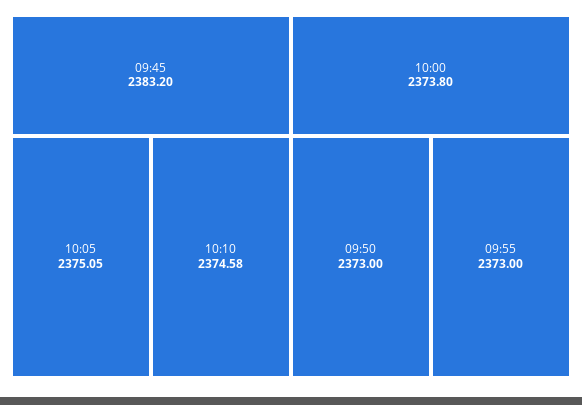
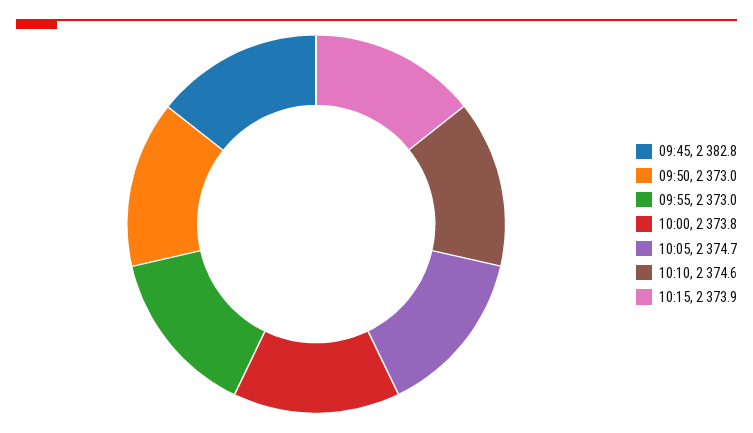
09:45: 2383.2 -> 2382.8
10:05: 2375.05 -> 2374.7
10:15: none -> 2373.9

